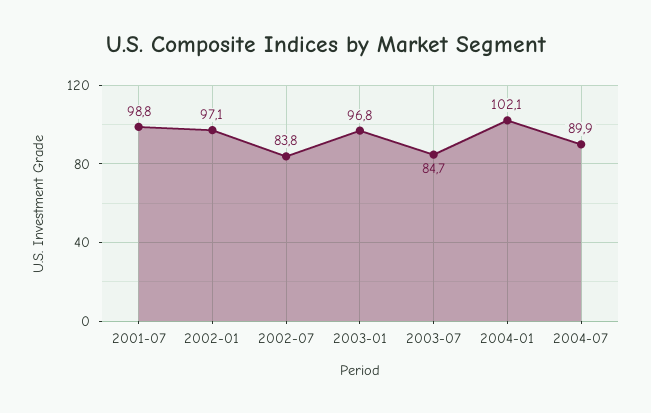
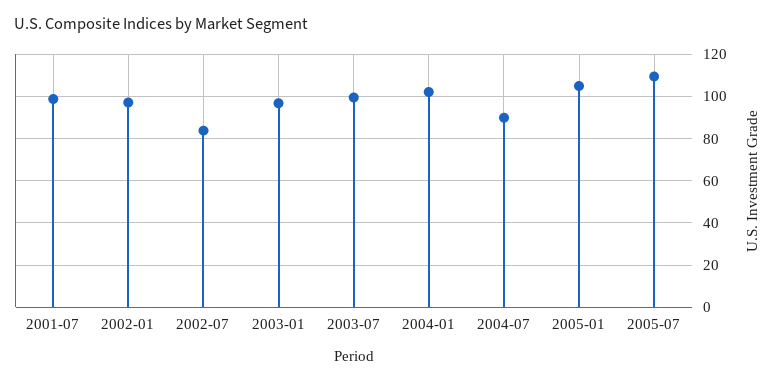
2003-07: 84.7 -> 100
2005-01: none -> 105
2005-07: none -> 110

